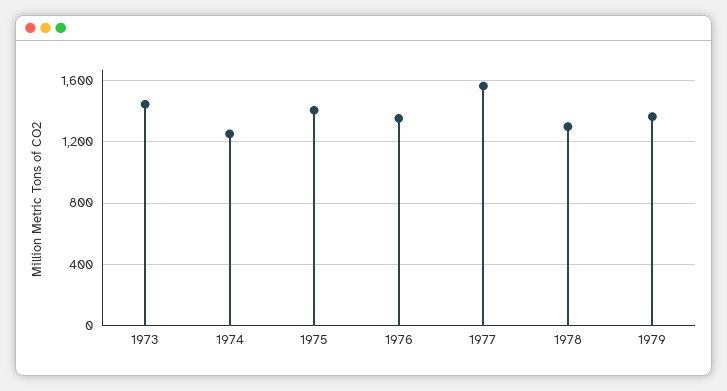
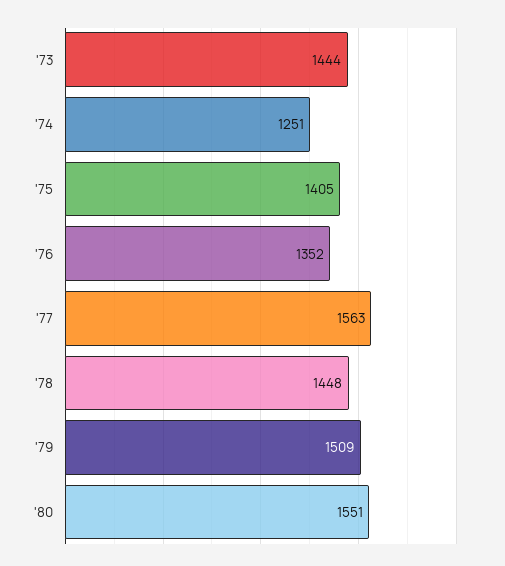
1978: 1300 -> 1448
1979: 1350 -> 1509
'80: none -> 1551

